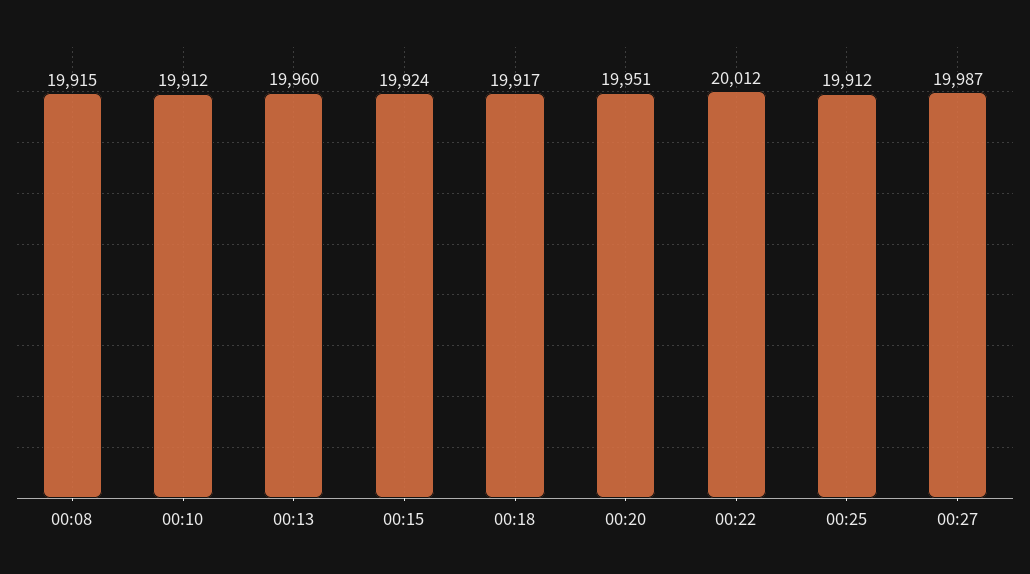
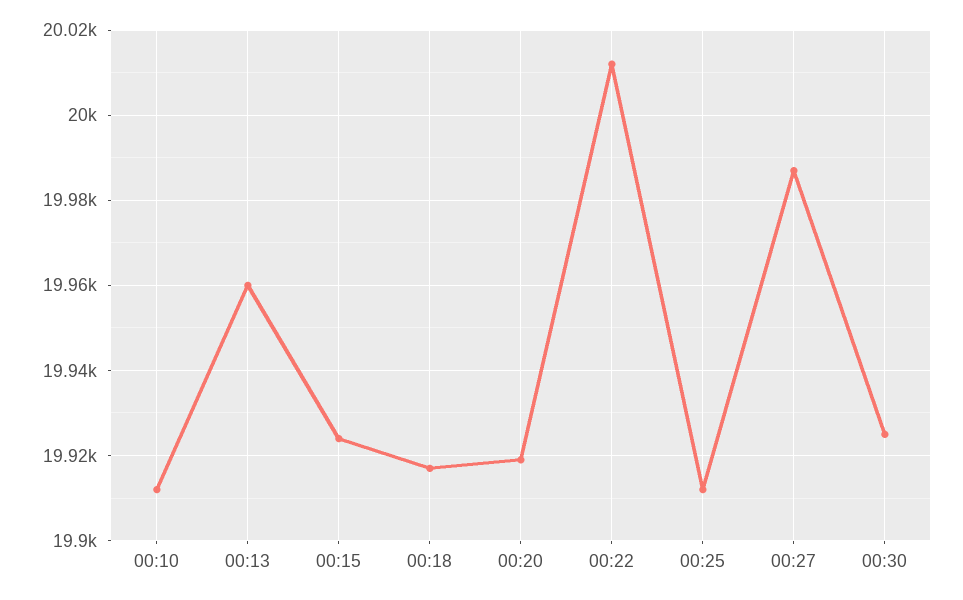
00:08: 19915 -> none
00:20: 19951 -> 19920
00:30: none -> 19925

